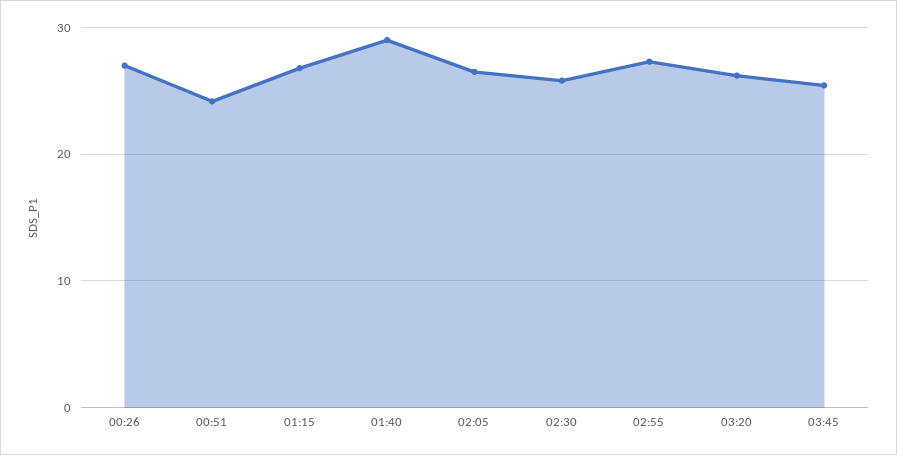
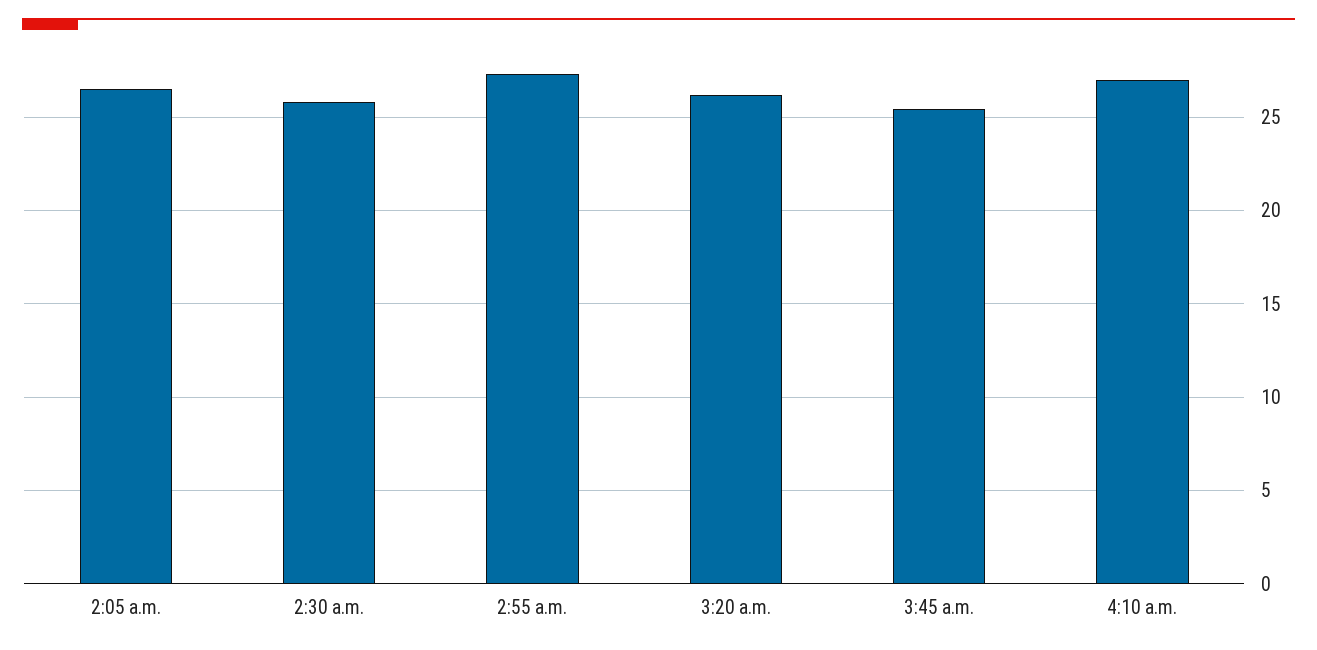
00:26: 27 -> none
00:51: 24 -> none
01:15: 27 -> none
01:40: 29 -> none
4:10 a.m.: none -> 27

